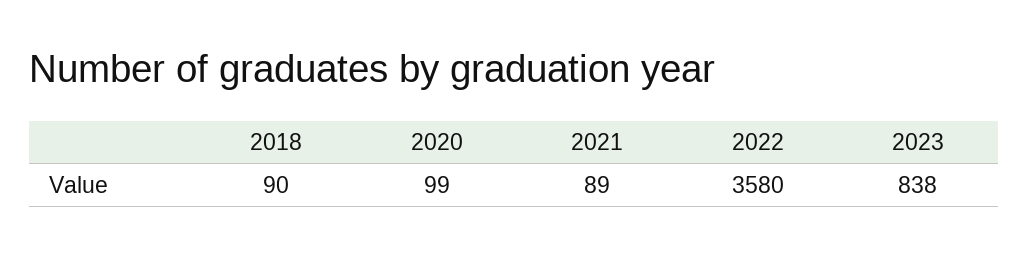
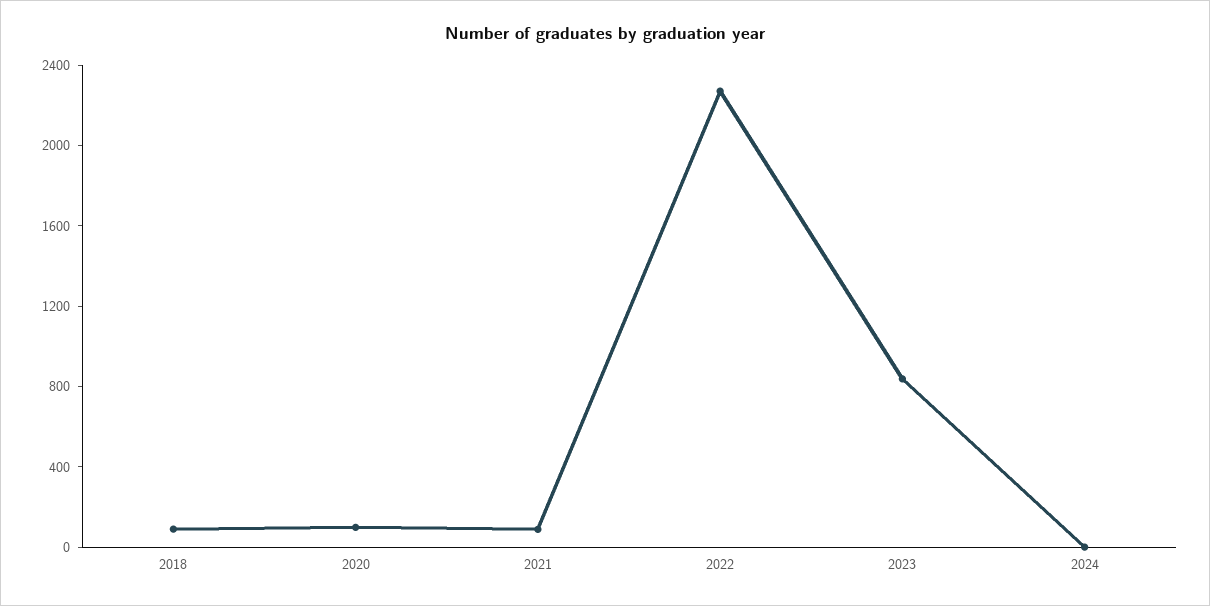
2022: 3580 -> 2300
2024: none -> 0

